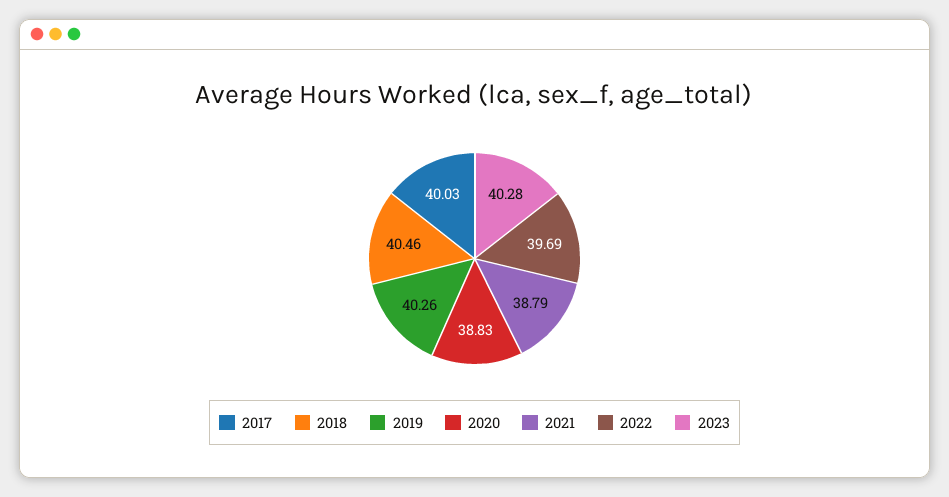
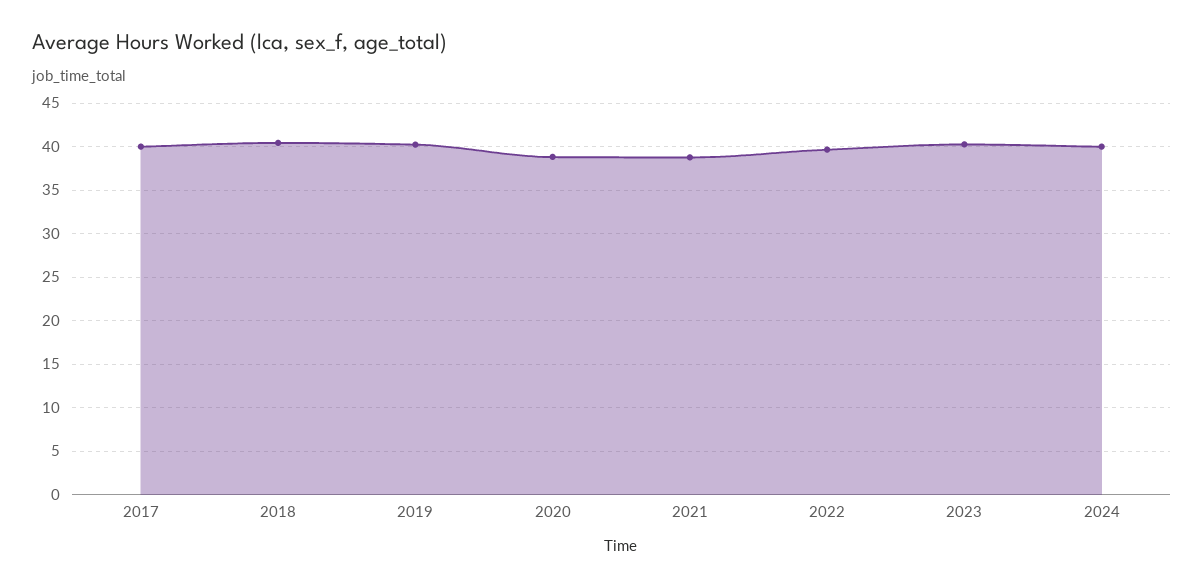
2024: none -> 40

